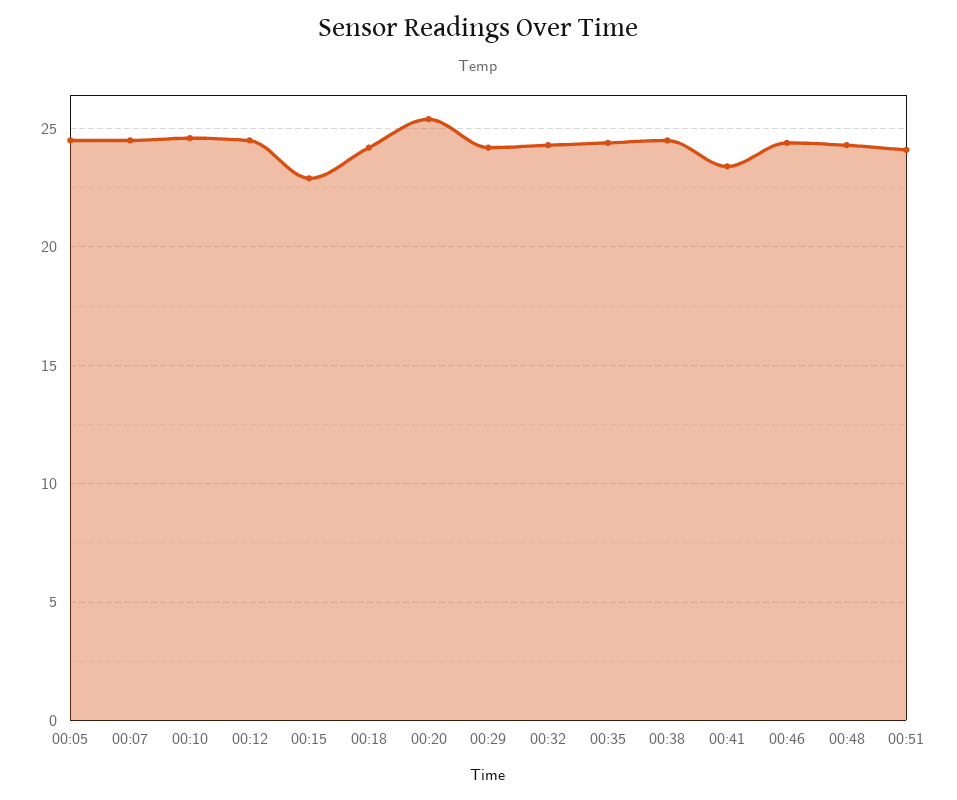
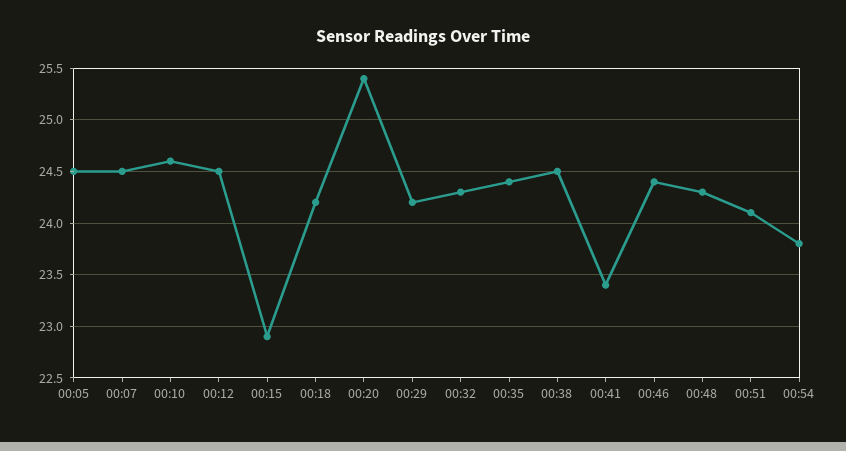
00:54: none -> 23.8

